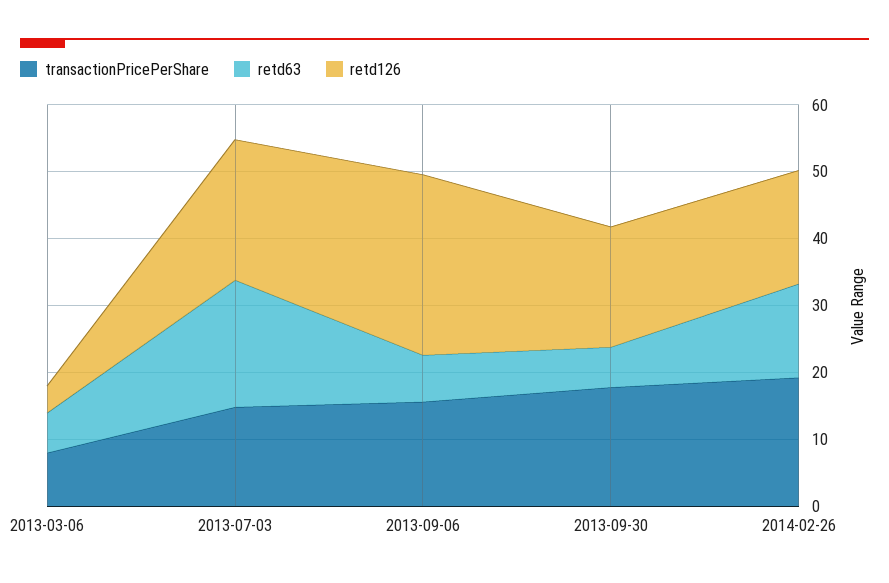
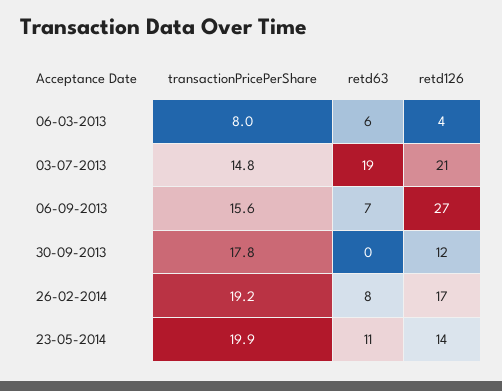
retd63, 2013-09-30: 6 -> 0
retd126, 2013-09-30: 18 -> 12
retd63, 2014-02-26: 14 -> 8
transactionPricePerShare, 23-05-2014: none -> 19.9
retd63, 23-05-2014: none -> 11
retd126, 23-05-2014: none -> 14

